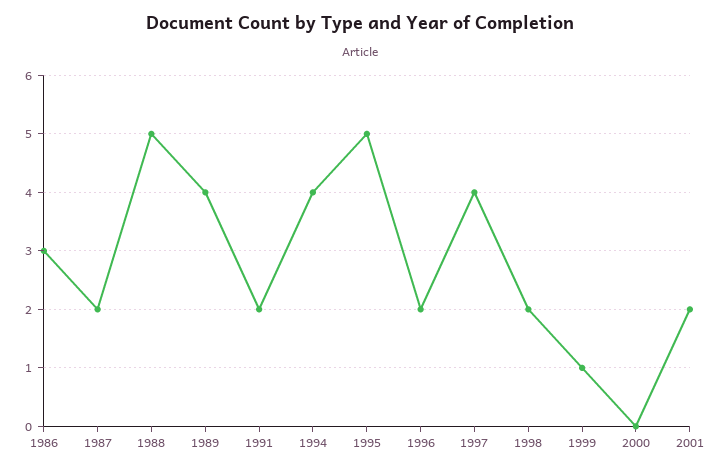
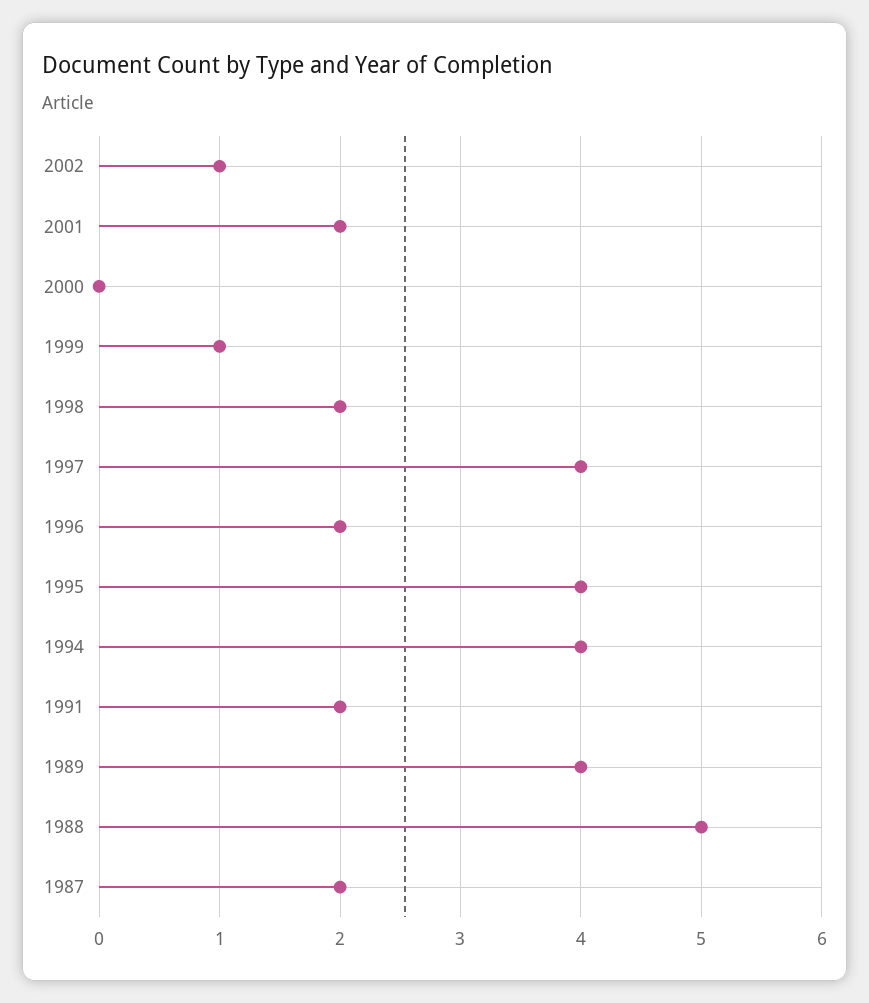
1986: 3 -> none
1995: 5 -> 4
2002: none -> 1

